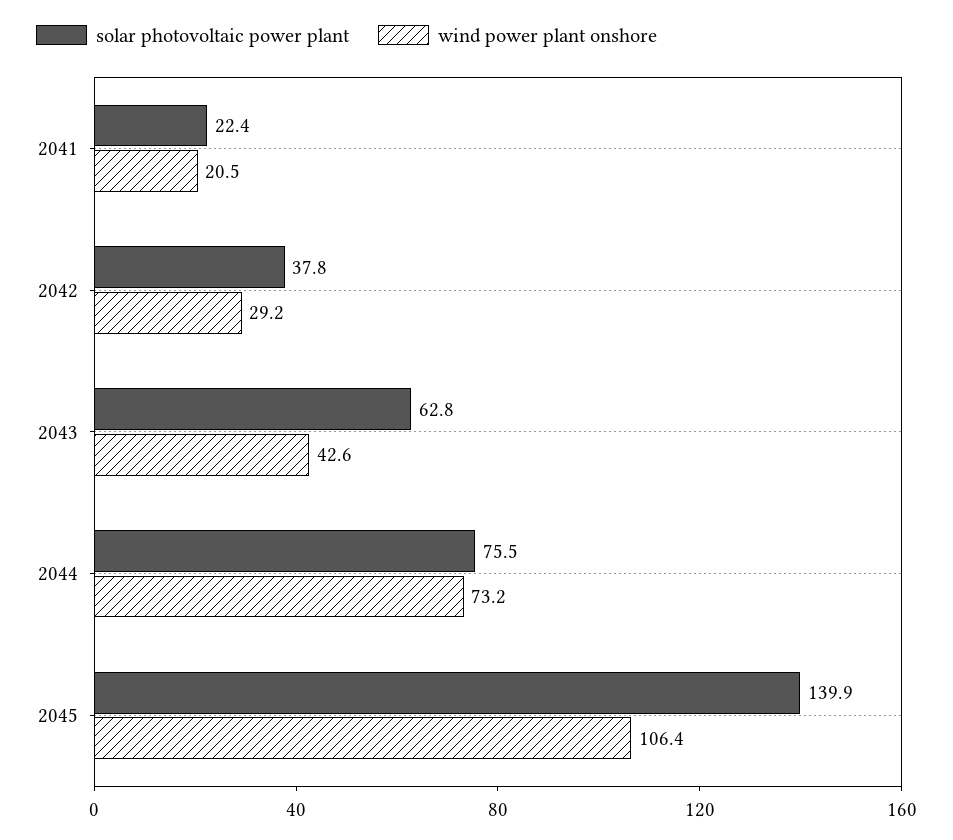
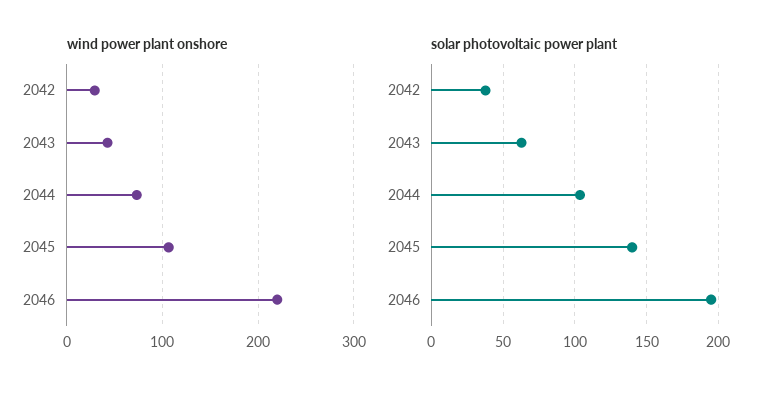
solar photovoltaic power plant, 2041: 22.4 -> none
wind power plant onshore, 2041: 20.5 -> none
solar photovoltaic power plant, 2044: 75.5 -> 105
wind power plant onshore, 2046: none -> 220
solar photovoltaic power plant, 2046: none -> 195

